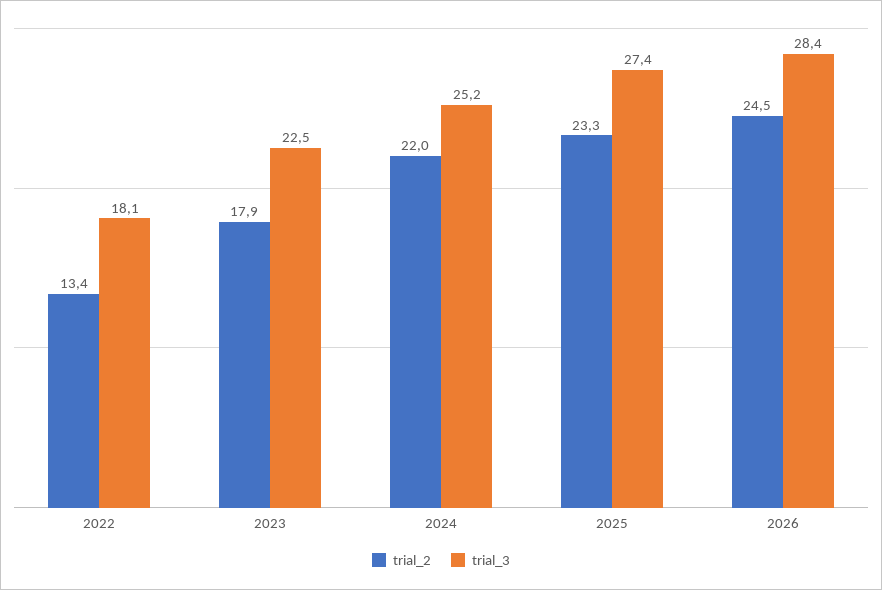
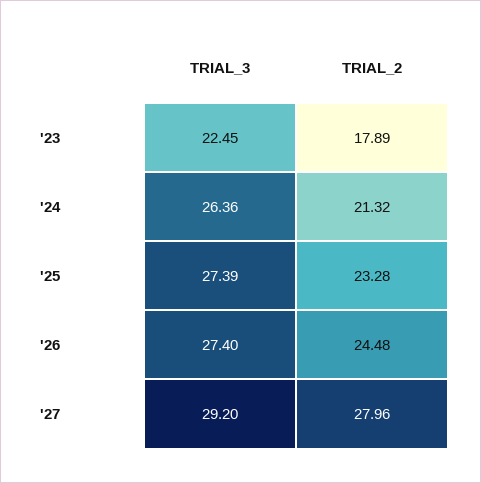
trial_2, 2022: 13.4 -> none
trial_3, 2022: 18.1 -> none
trial_2, 2024: 22 -> 21.32
trial_3, 2024: 25.2 -> 26.36
trial_3, 2026: 28.4 -> 27.4
trial_3, '27: none -> 29.2
trial_2, '27: none -> 27.96

